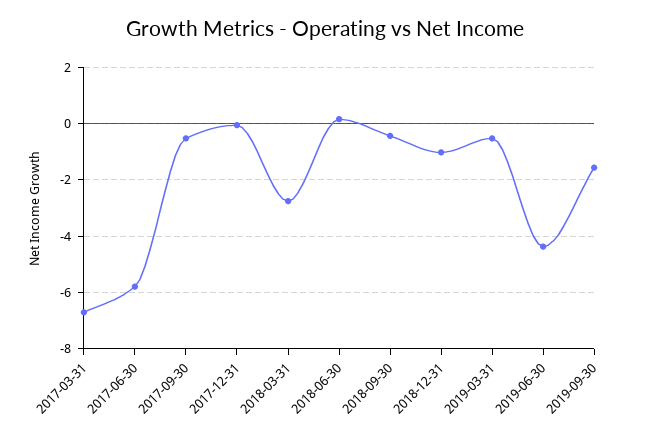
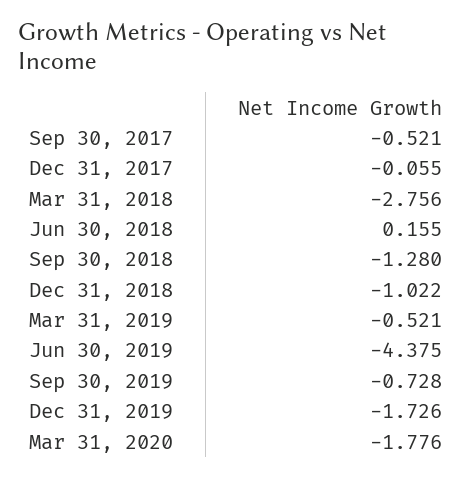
2017-03-31: -6.75 -> none
2017-06-30: -5.75 -> none
2018-09-30: -0.5 -> -1.28
2019-09-30: -1.5 -> -0.728
Dec 31, 2019: none -> -1.726
Mar 31, 2020: none -> -1.776

